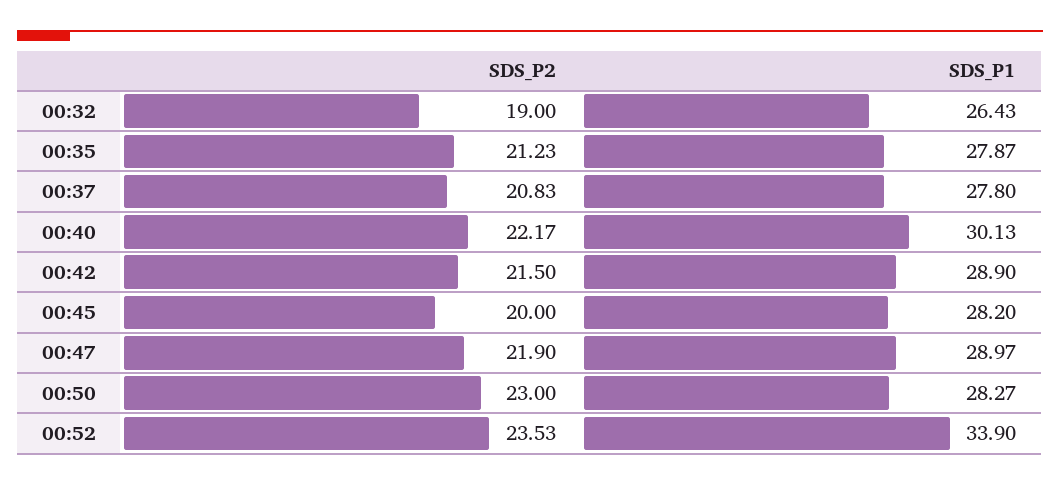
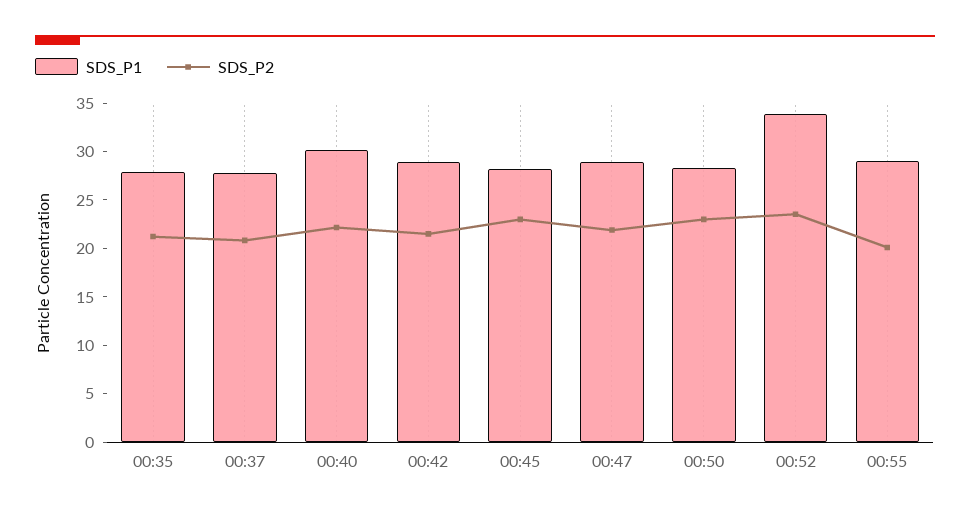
SDS_P2, 00:32: 19 -> none
SDS_P1, 00:32: 26.43 -> none
SDS_P2, 00:45: 20 -> 23
SDS_P1, 00:55: none -> 29
SDS_P2, 00:55: none -> 20

